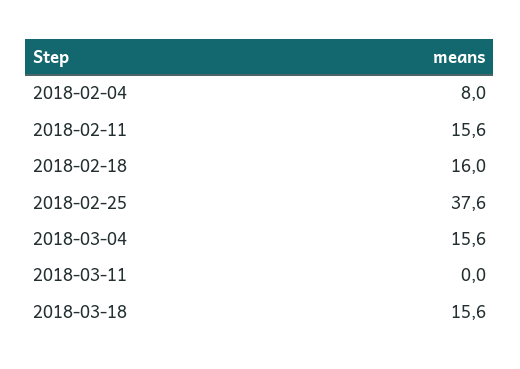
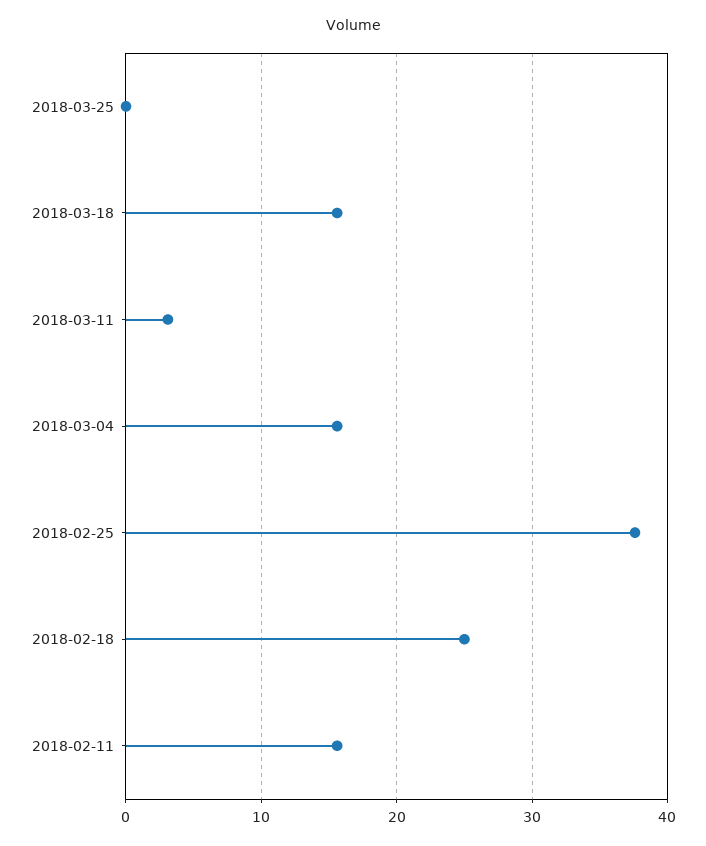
2018-02-04: 8 -> none
2018-02-18: 16 -> 25
2018-03-11: 0 -> 3
2018-03-25: none -> 0

